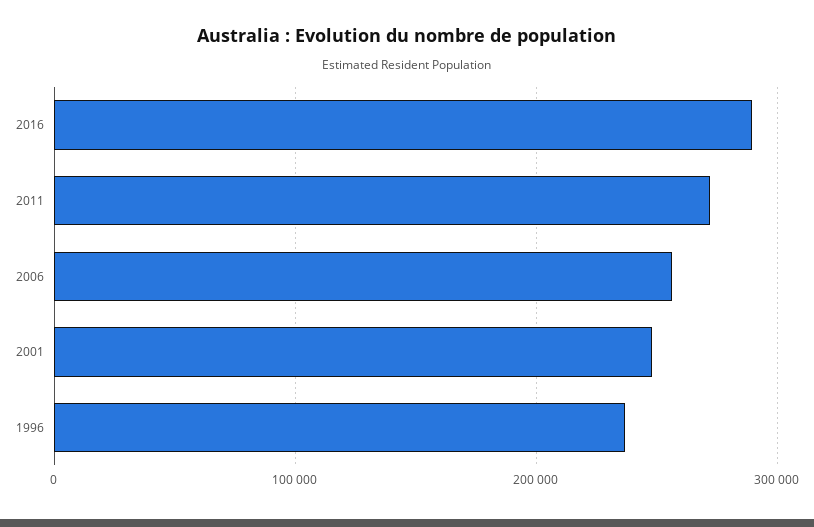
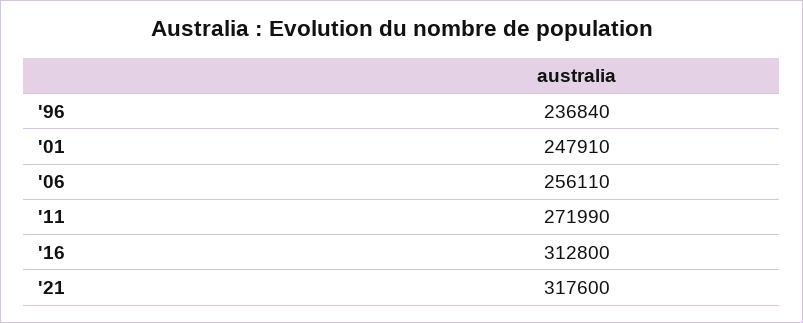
2016: 290000 -> 312800
'21: none -> 317600

